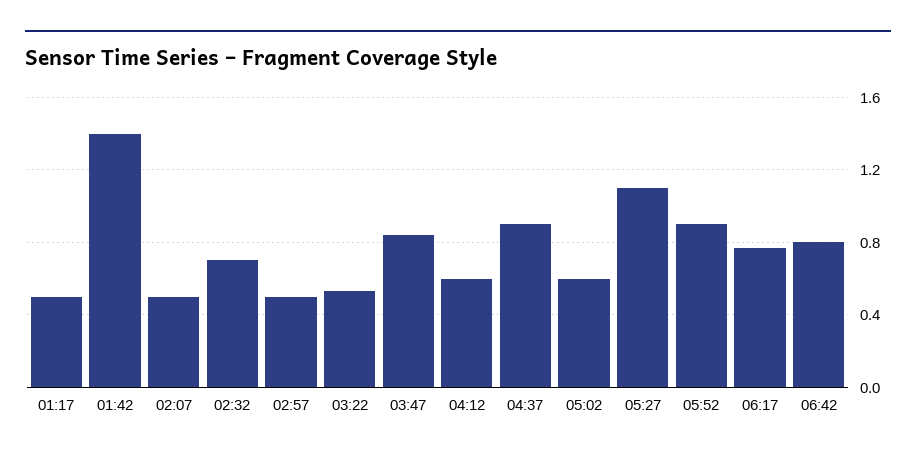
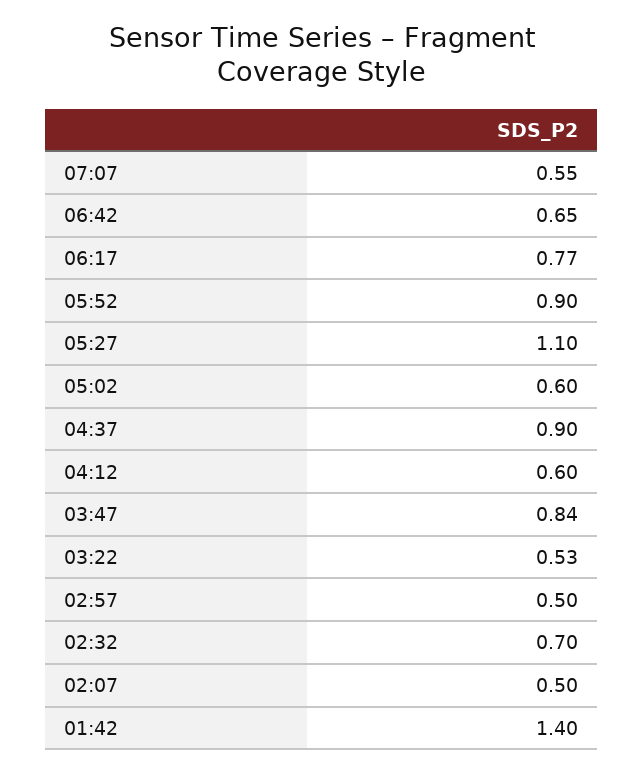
01:17: 0.5 -> none
06:42: 0.8 -> 0.65
07:07: none -> 0.55

